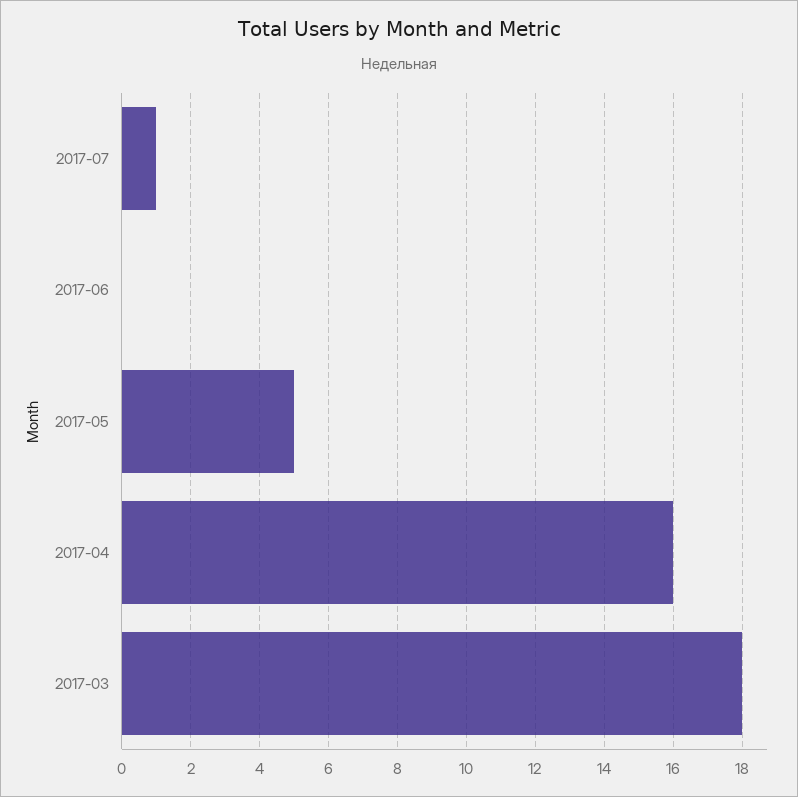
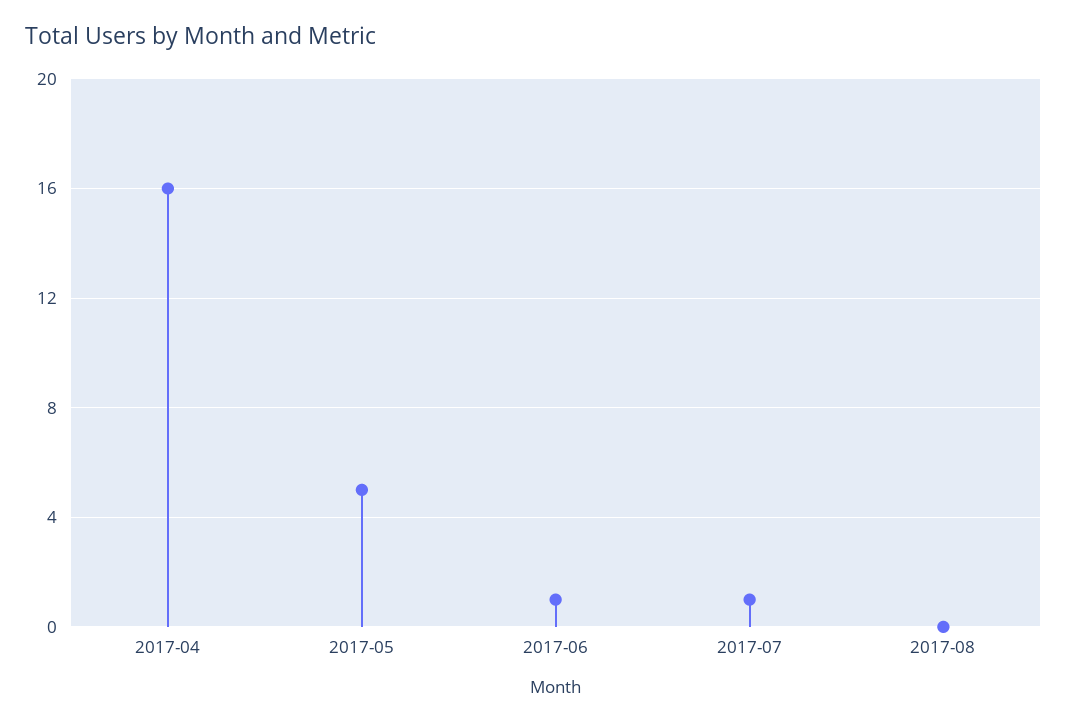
2017-06: 0 -> 1
2017-03: 18 -> none
2017-08: none -> 0

